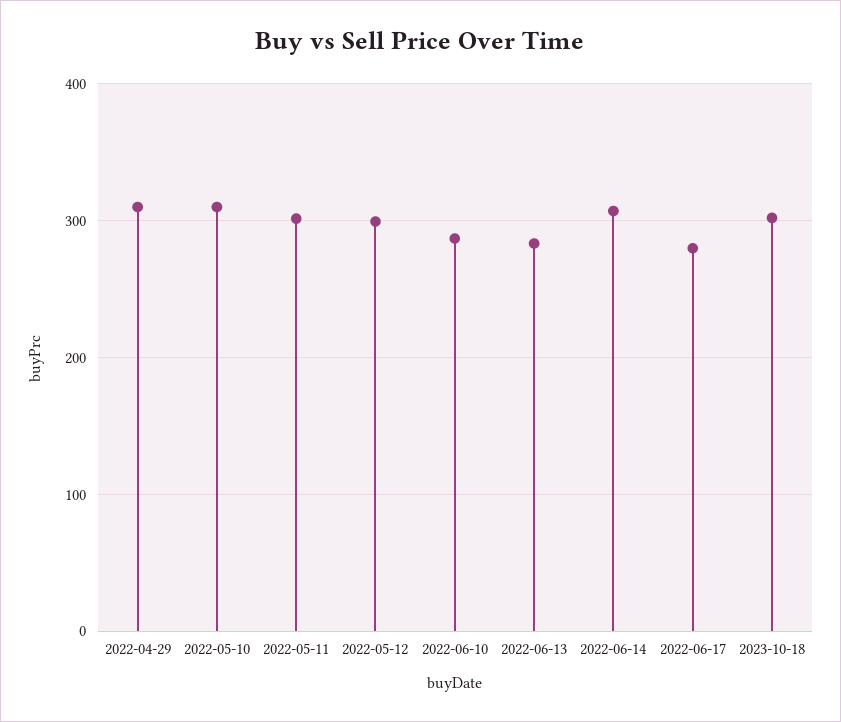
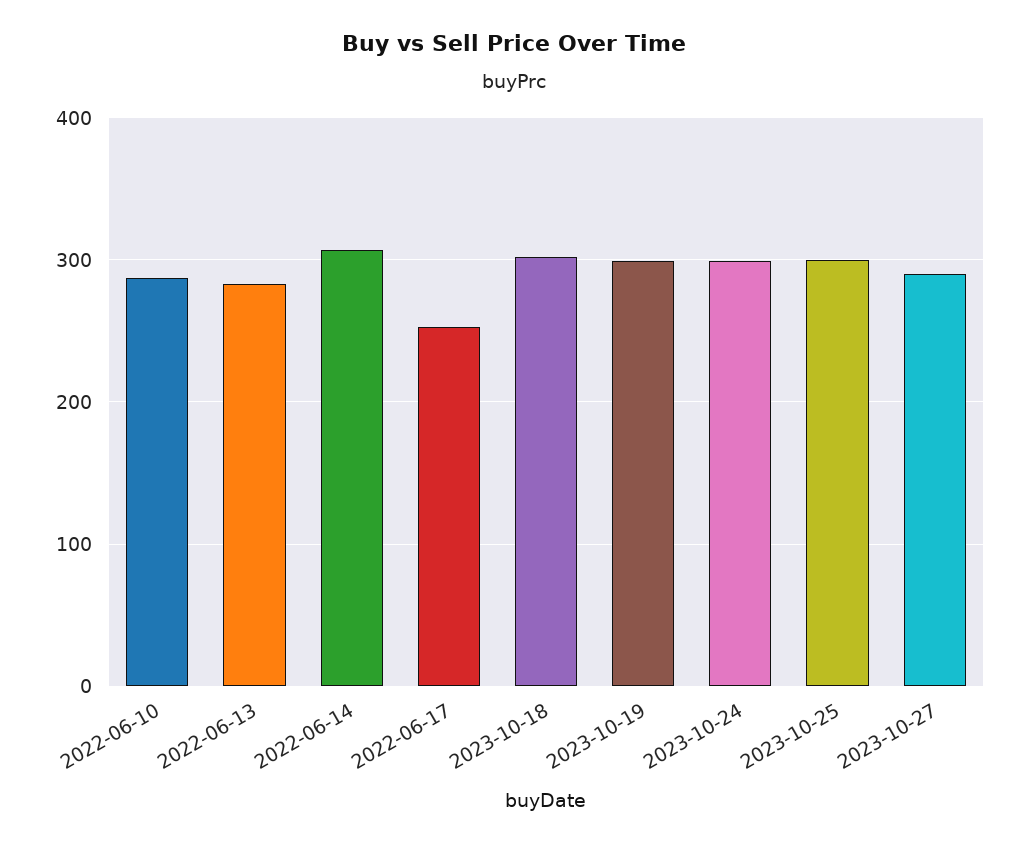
2022-04-29: 310 -> none
2022-05-10: 310 -> none
2022-05-11: 300 -> none
2022-05-12: 300 -> none
2022-06-17: 280 -> 250
2023-10-19: none -> 300
2023-10-24: none -> 300
2023-10-25: none -> 300
2023-10-27: none -> 290

